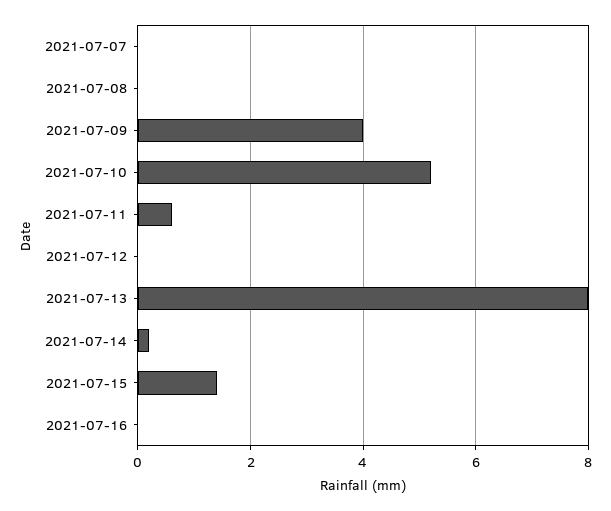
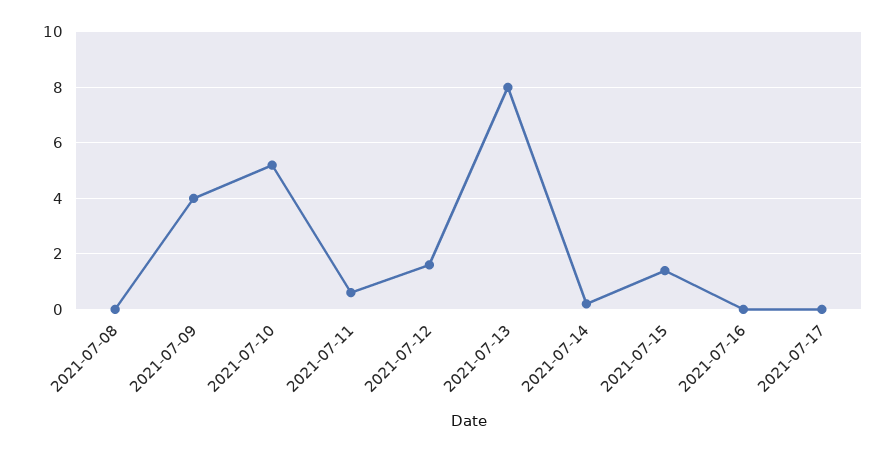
2021-07-07: 0 -> none
2021-07-12: 0 -> 1.5
2021-07-17: none -> 0

